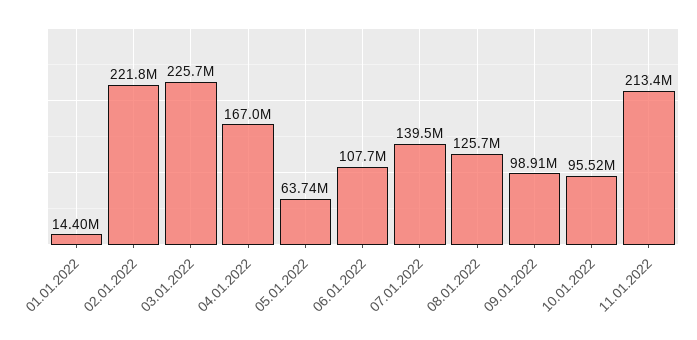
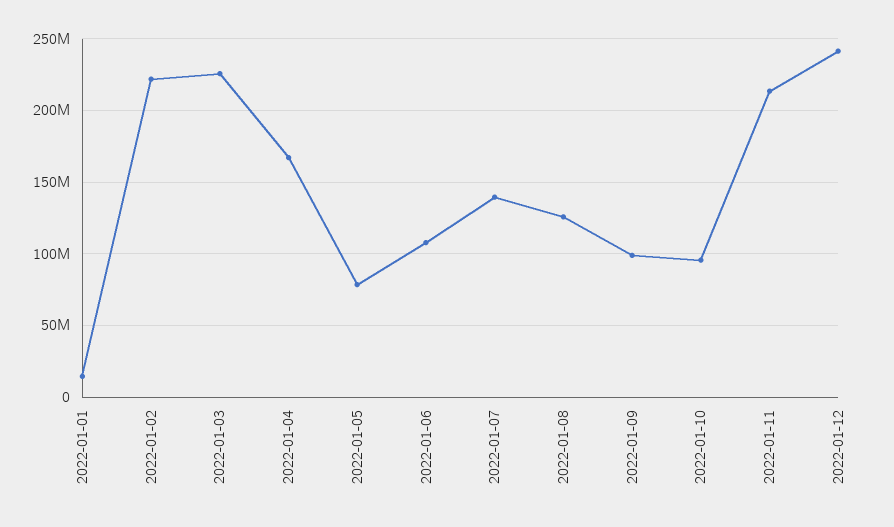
05.01.2022: 63740000 -> 80000000
2022-01-12: none -> 240000000

